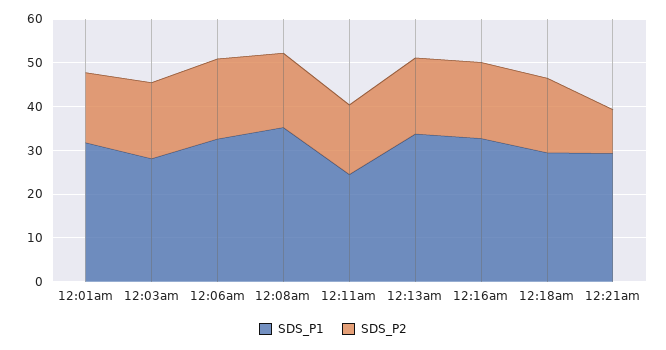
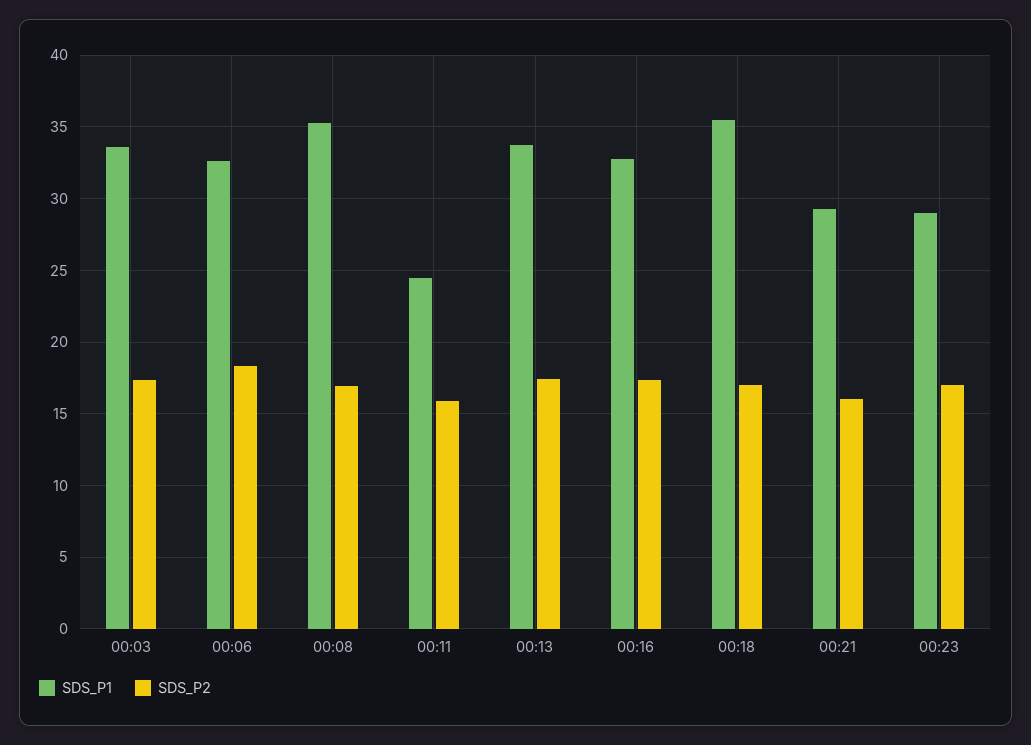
SDS_P1, 12:01am: 32 -> none
SDS_P2, 12:01am: 16 -> none
SDS_P1, 12:03am: 28 -> 33.5
SDS_P1, 12:18am: 30 -> 35.5
SDS_P2, 12:21am: 10 -> 16
SDS_P1, 00:23: none -> 29
SDS_P2, 00:23: none -> 17

